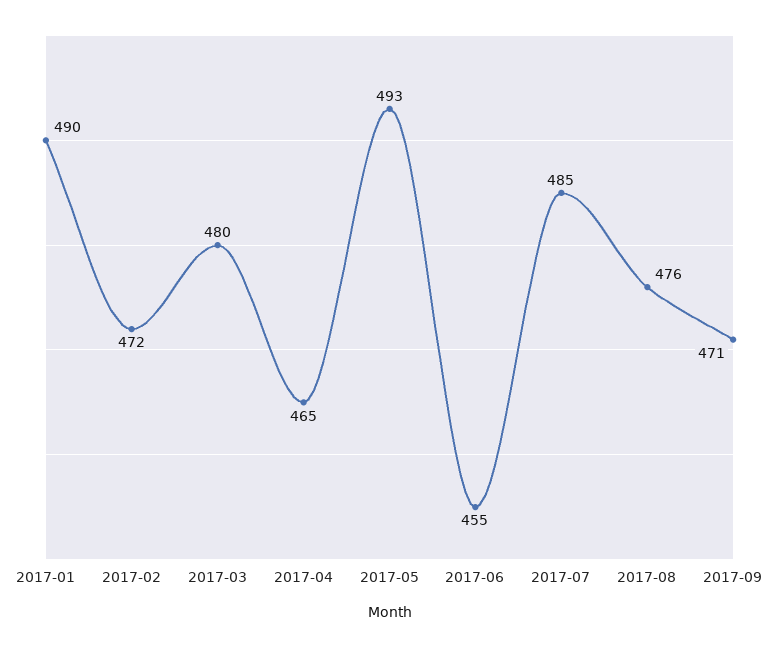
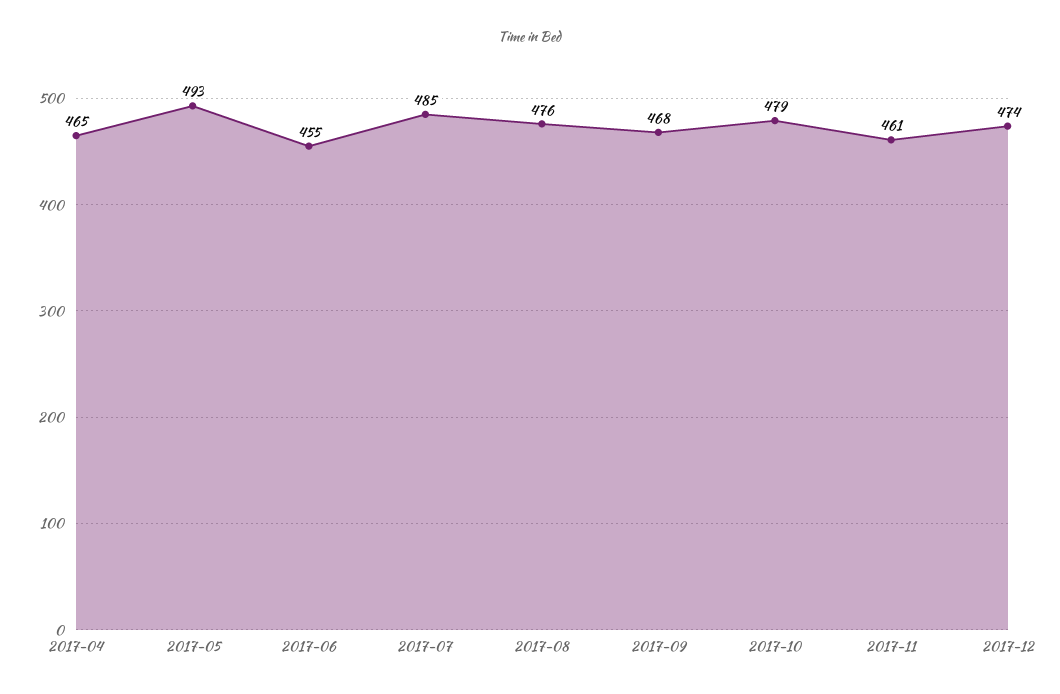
2017-01: 490 -> none
2017-02: 472 -> none
2017-03: 480 -> none
2017-09: 471 -> 468
2017-10: none -> 479
2017-11: none -> 461
2017-12: none -> 474

